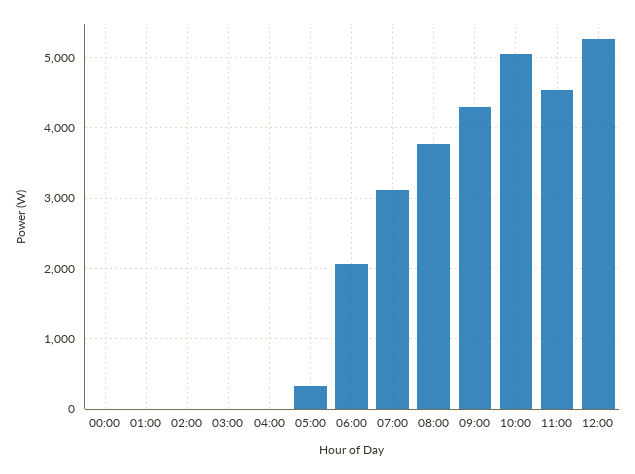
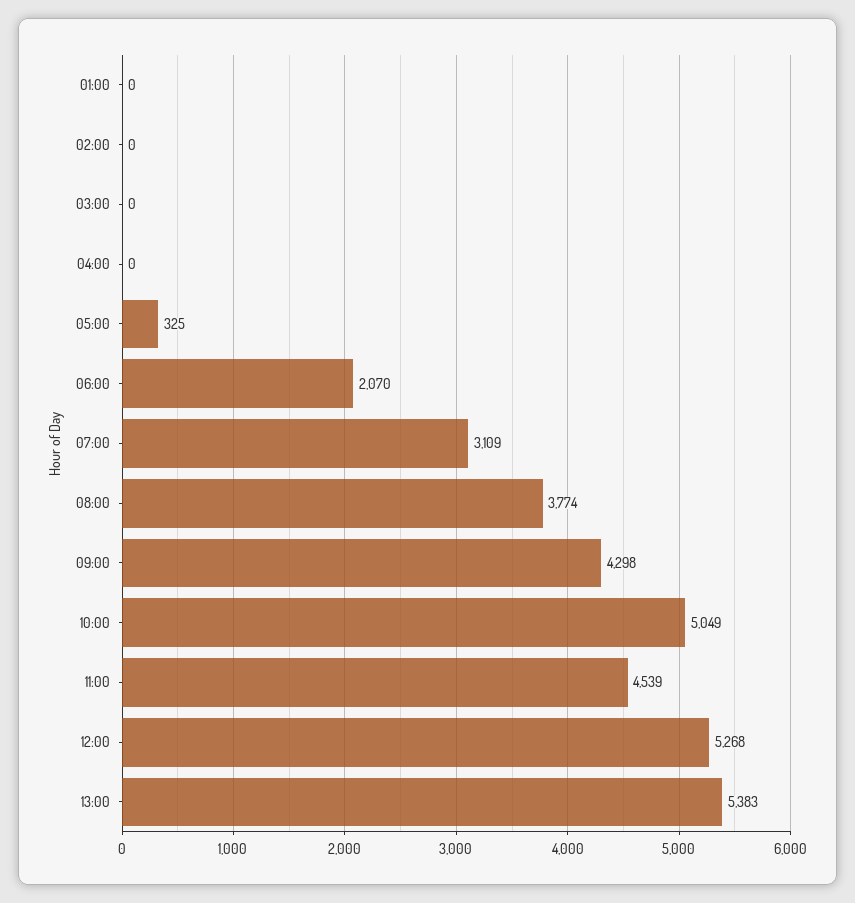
00:00: 0 -> none
13:00: none -> 5383

